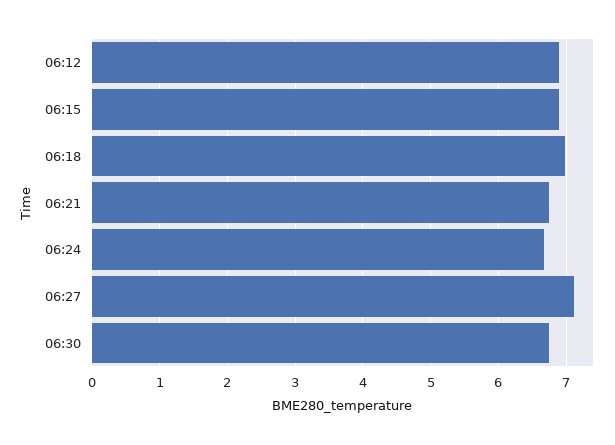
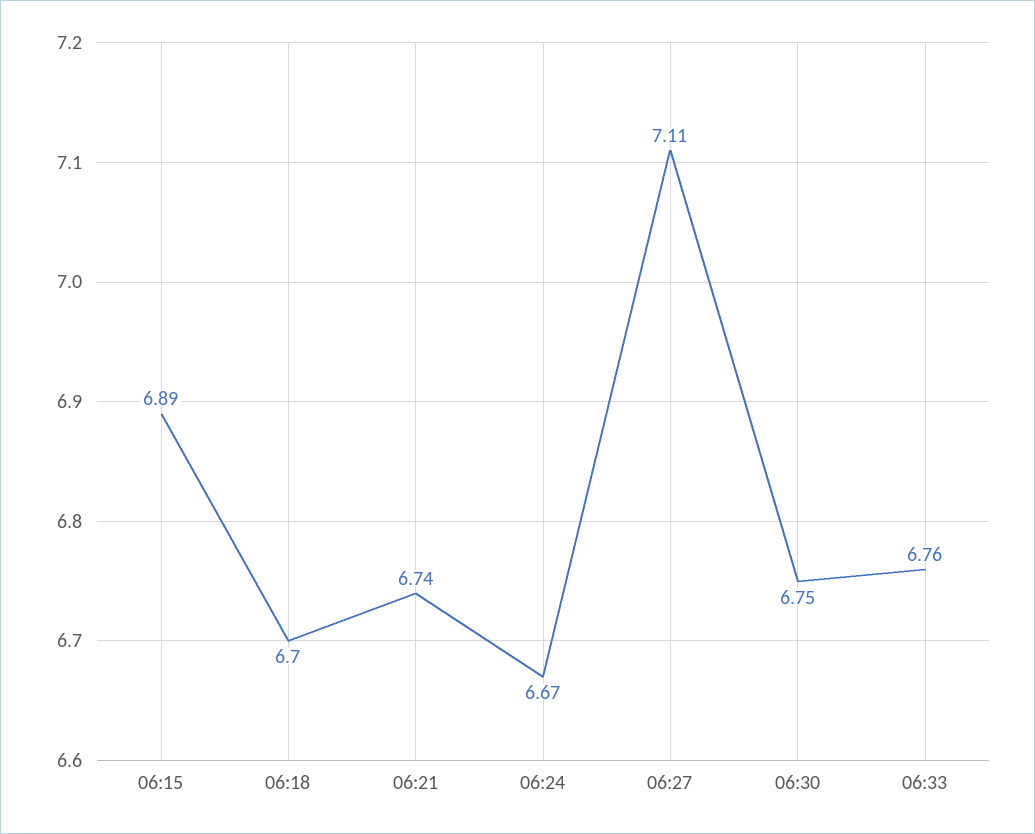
06:12: 6.9 -> none
06:18: 7 -> 6.7
06:33: none -> 6.76

